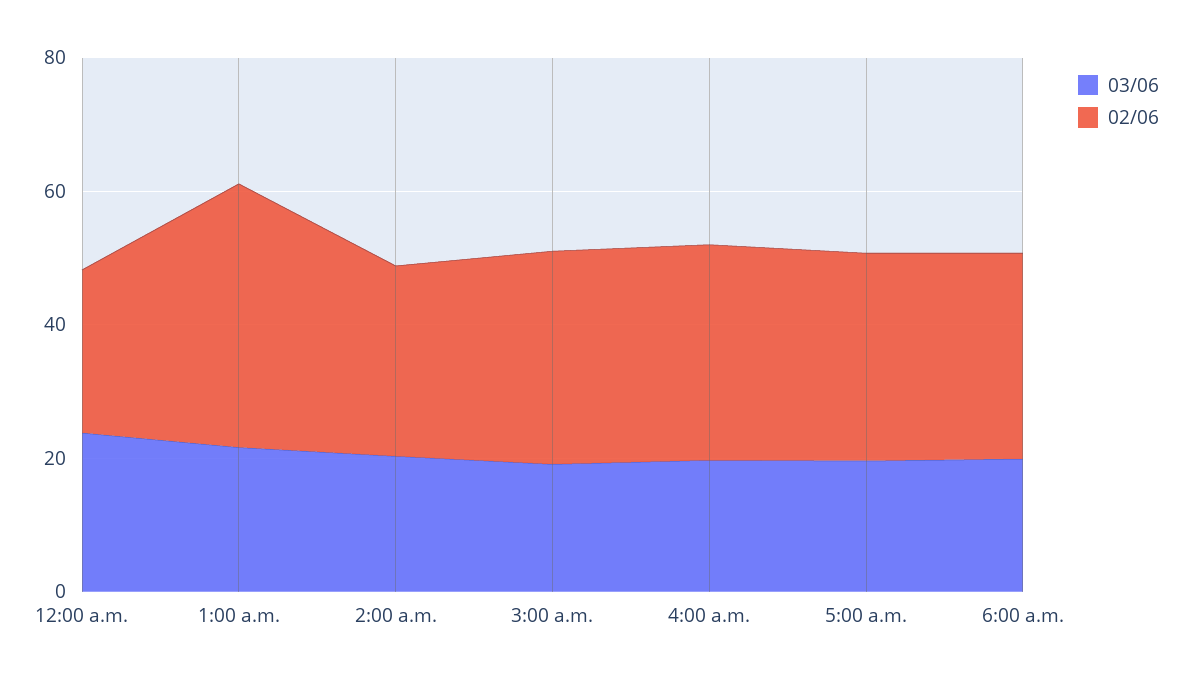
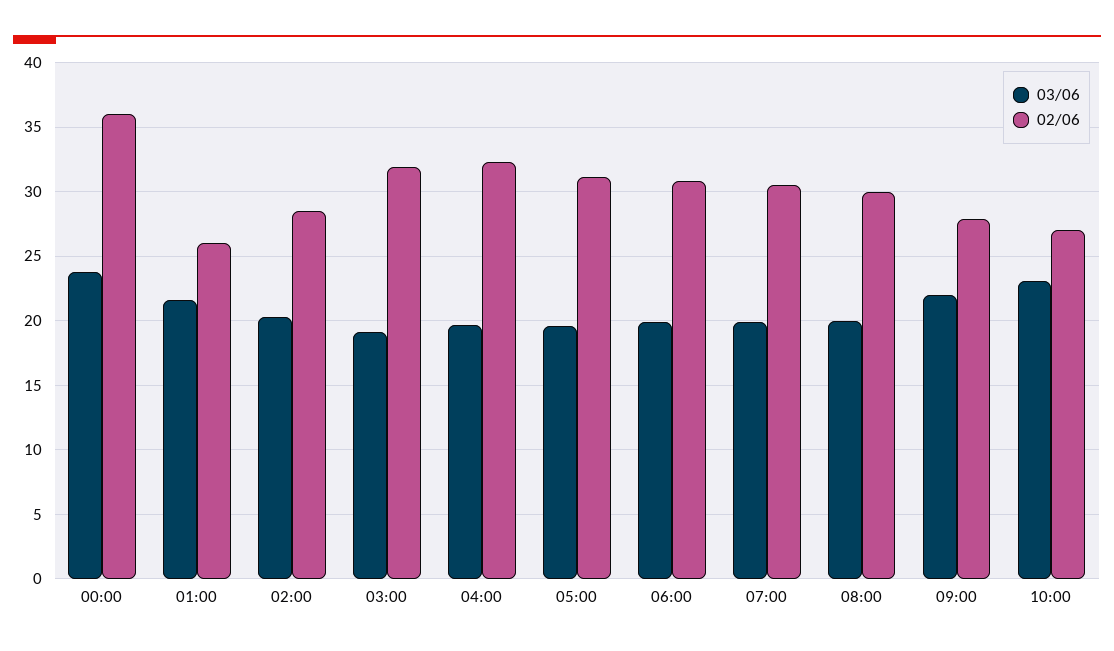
02/06, 12:00 a.m.: 25 -> 36
02/06, 1:00 a.m.: 40 -> 26
03/06, 07:00: none -> 20
02/06, 07:00: none -> 30.5
03/06, 08:00: none -> 20
02/06, 08:00: none -> 30
03/06, 09:00: none -> 22
02/06, 09:00: none -> 28
03/06, 10:00: none -> 23
02/06, 10:00: none -> 27

